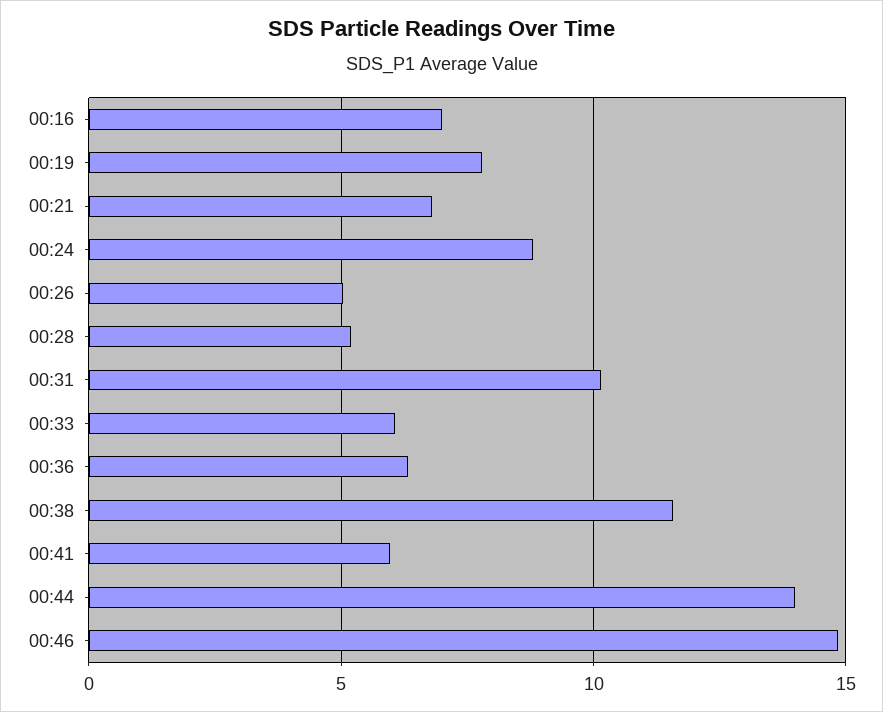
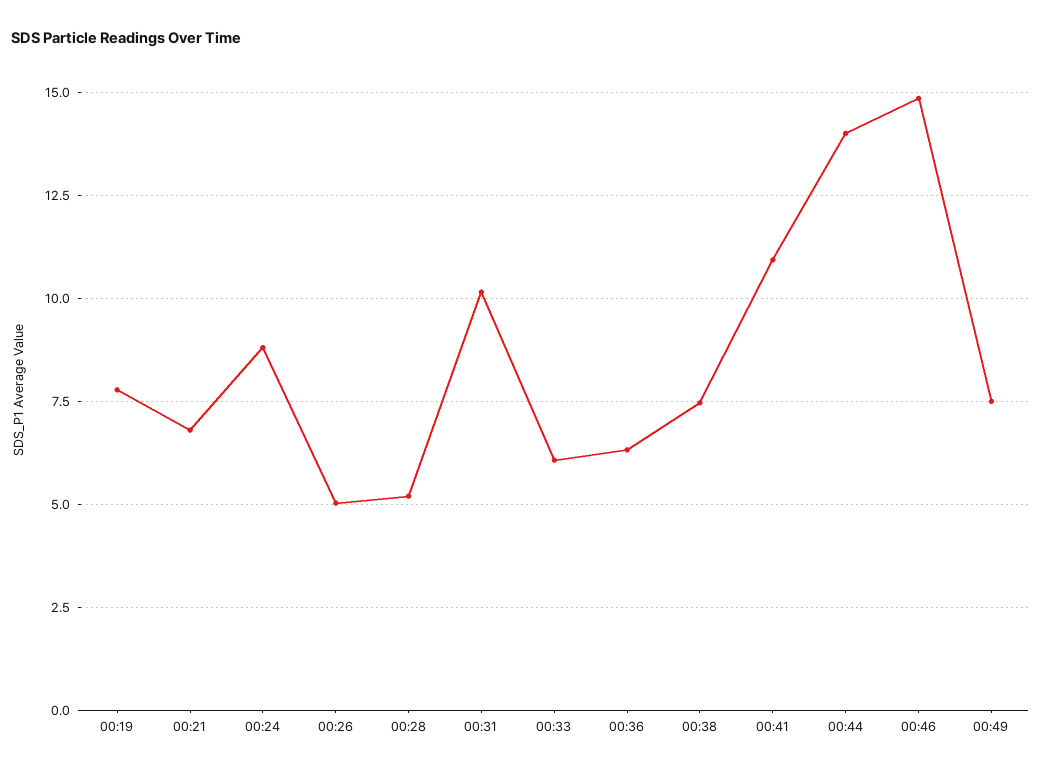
00:16: 7 -> none
00:38: 11.5 -> 7.5
00:41: 6 -> 11
00:49: none -> 7.5

